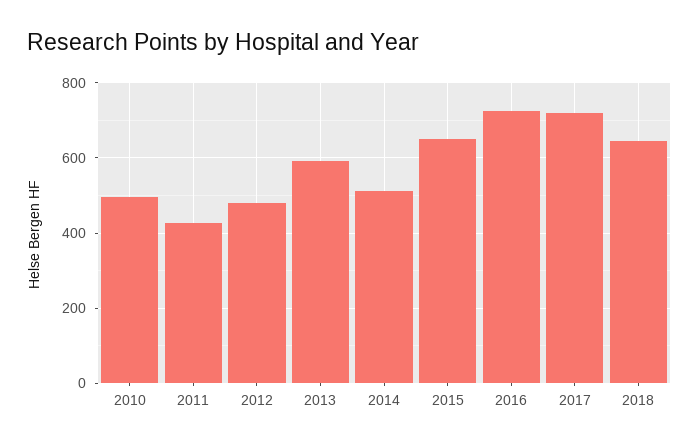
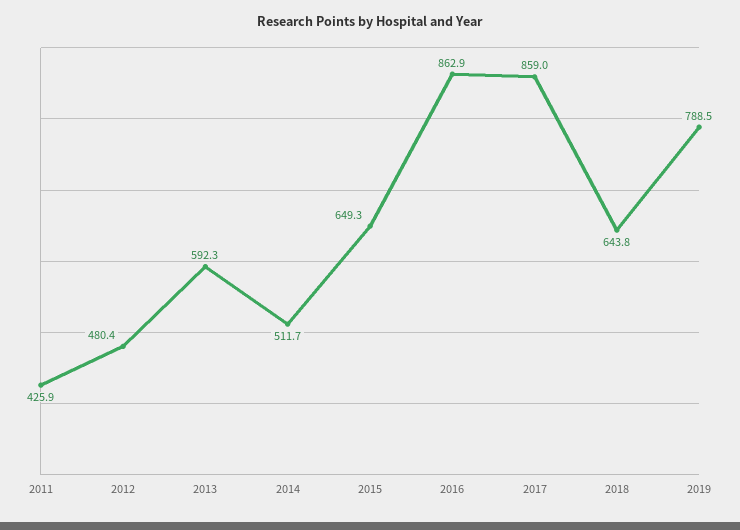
2010: 500 -> none
2016: 720 -> 862.9
2017: 720 -> 859
2019: none -> 788.5

